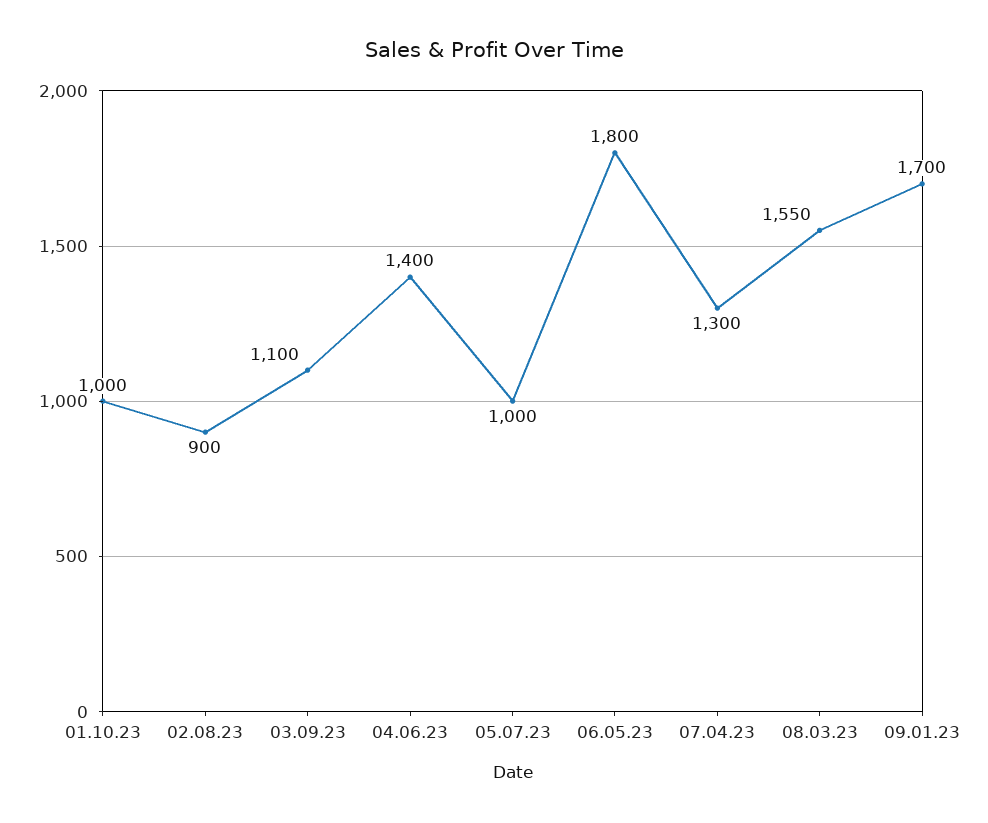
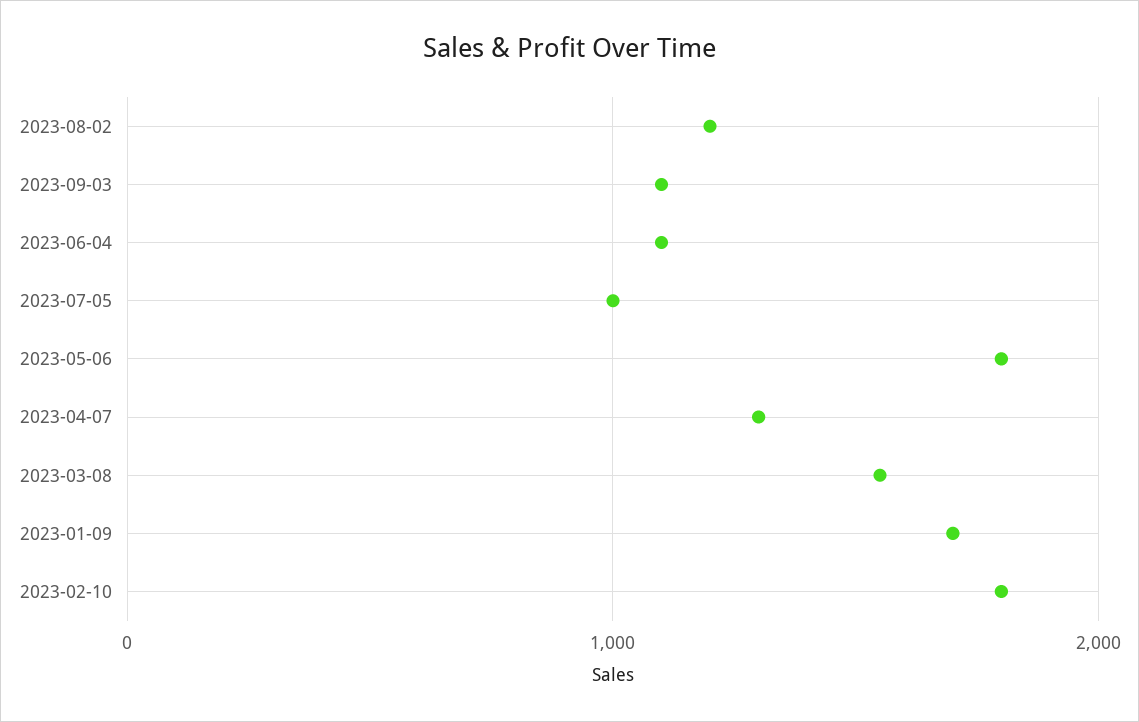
01.10.23: 1000 -> none
02.08.23: 900 -> 1200
04.06.23: 1400 -> 1100
2023-02-10: none -> 1800

